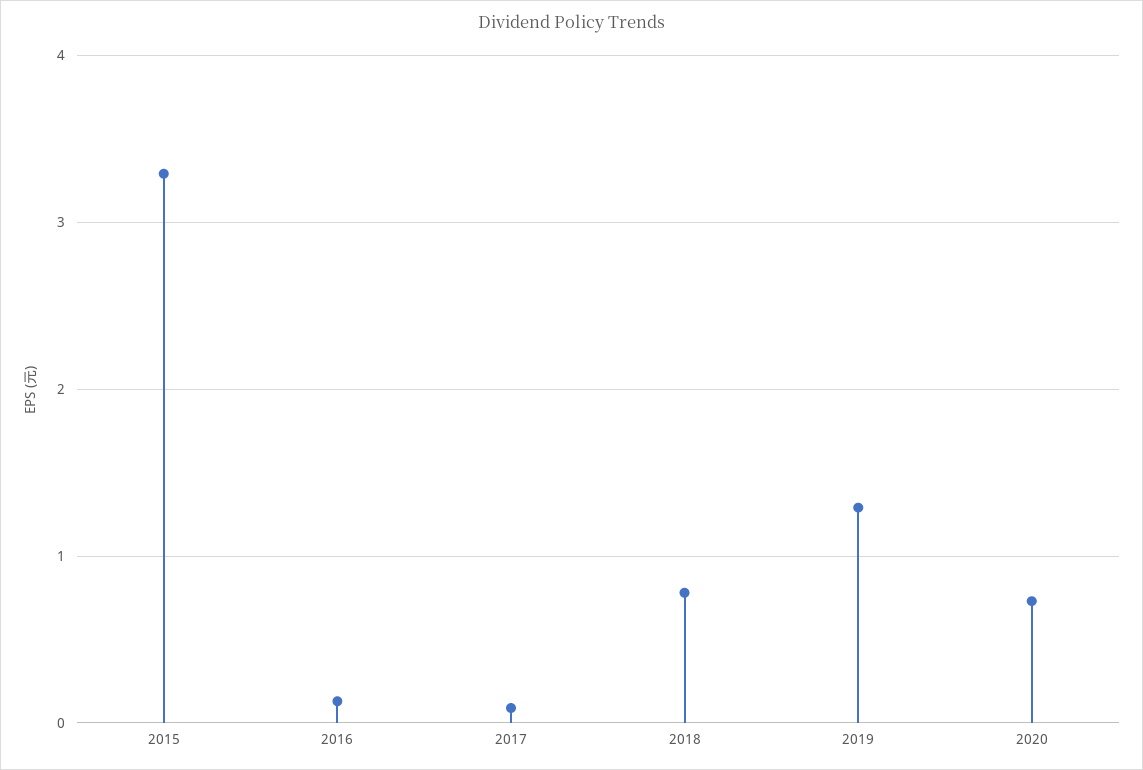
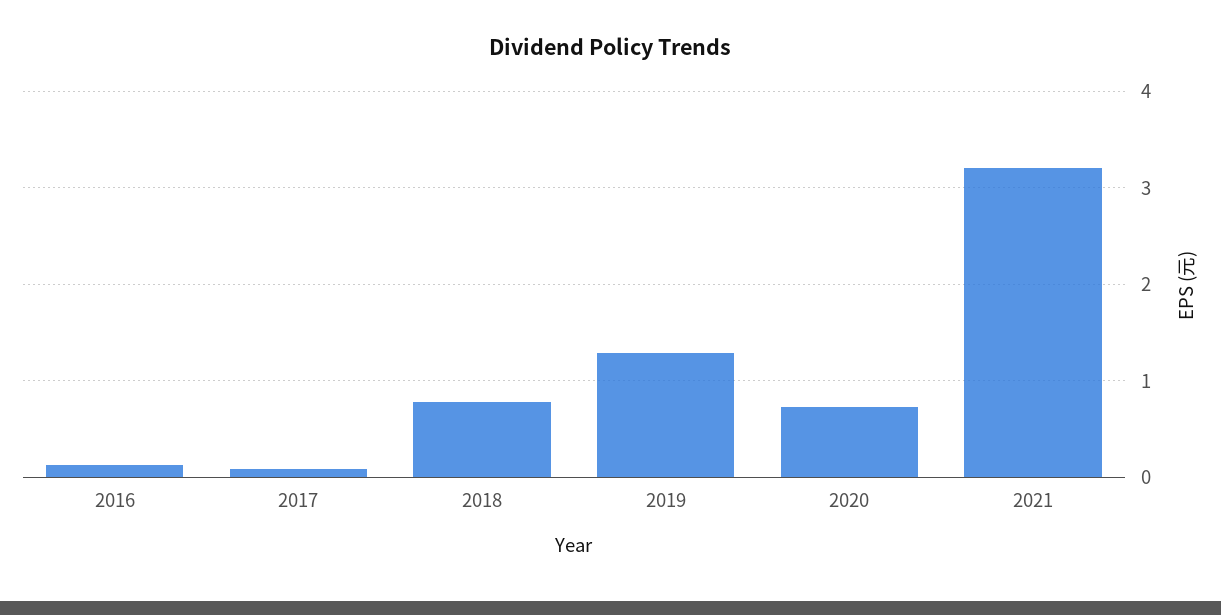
2015: 3.3 -> none
2021: none -> 3.2

